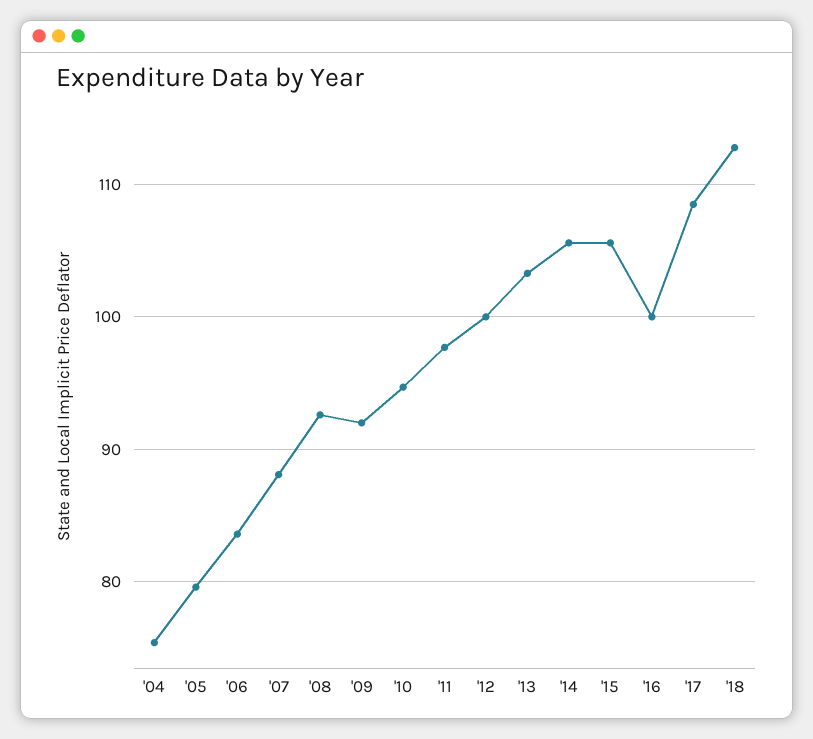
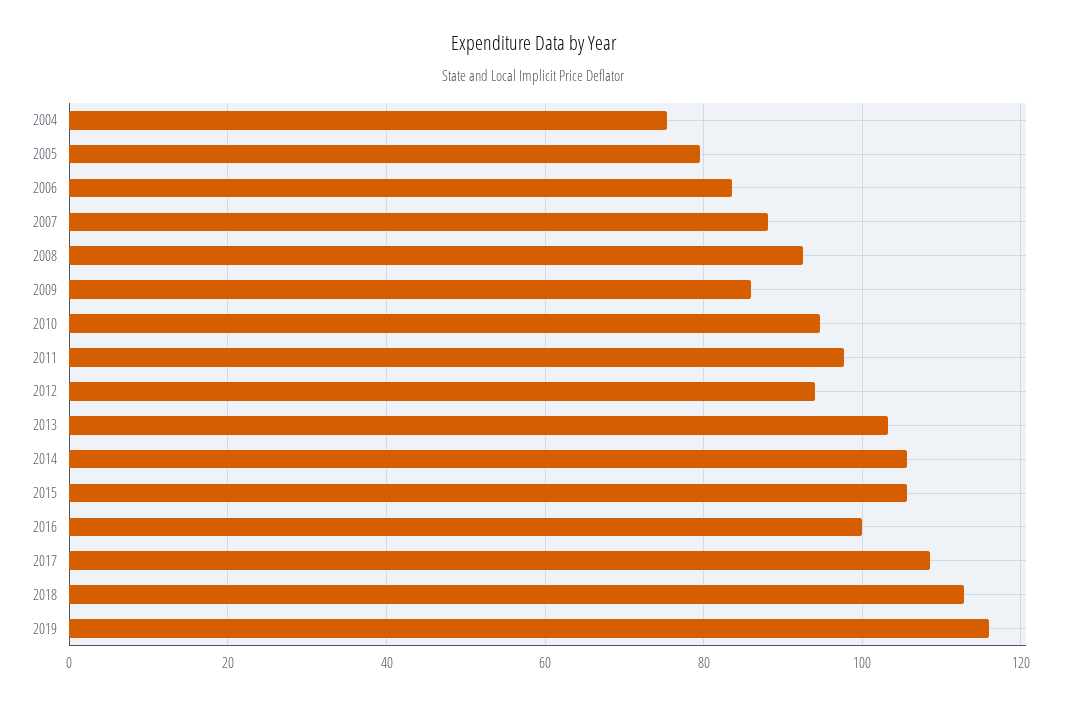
'09: 92 -> 86
'12: 100 -> 94
2019: none -> 116

